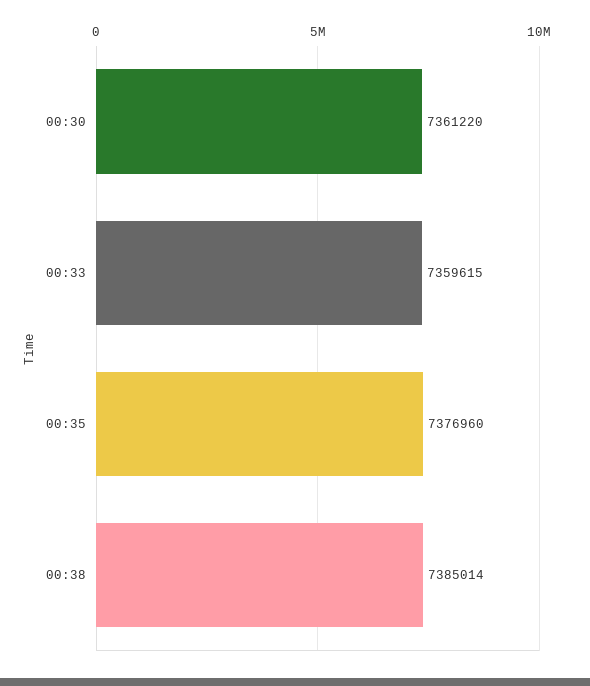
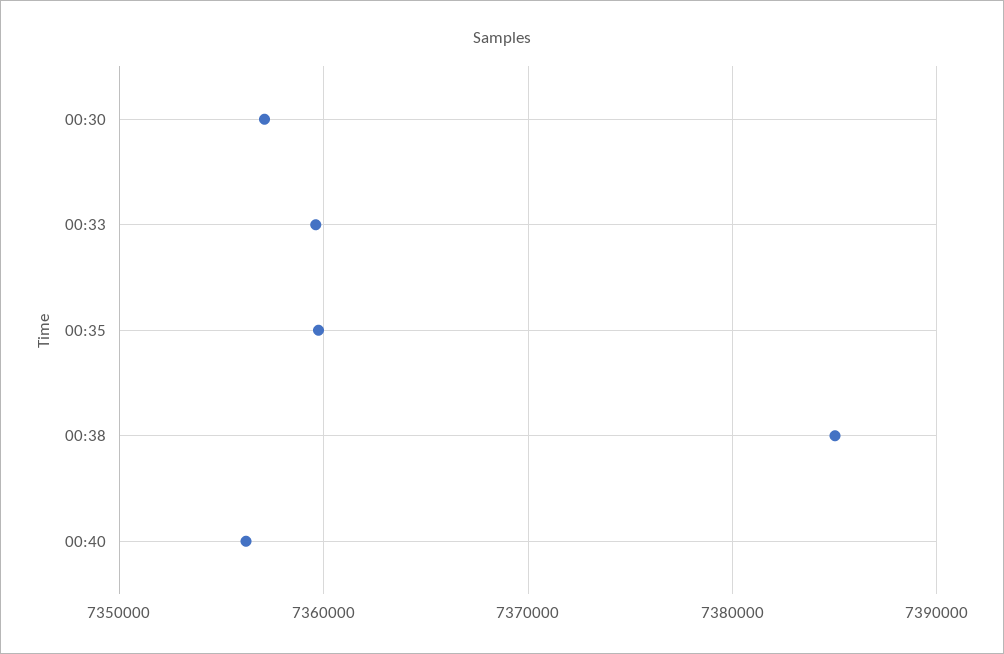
00:30: 7361220 -> 7357000
00:35: 7376960 -> 7360000
00:40: none -> 7356000

